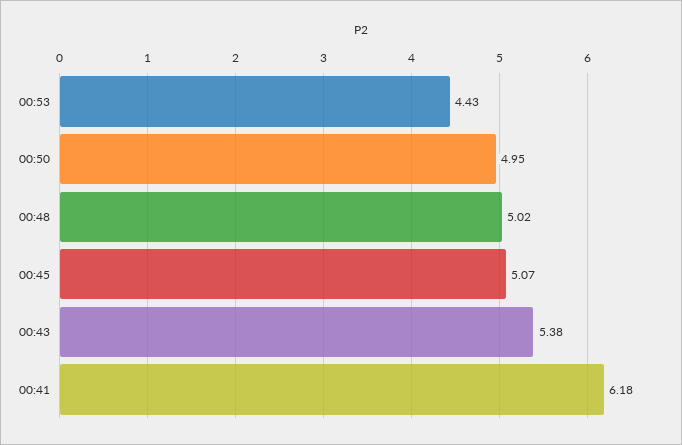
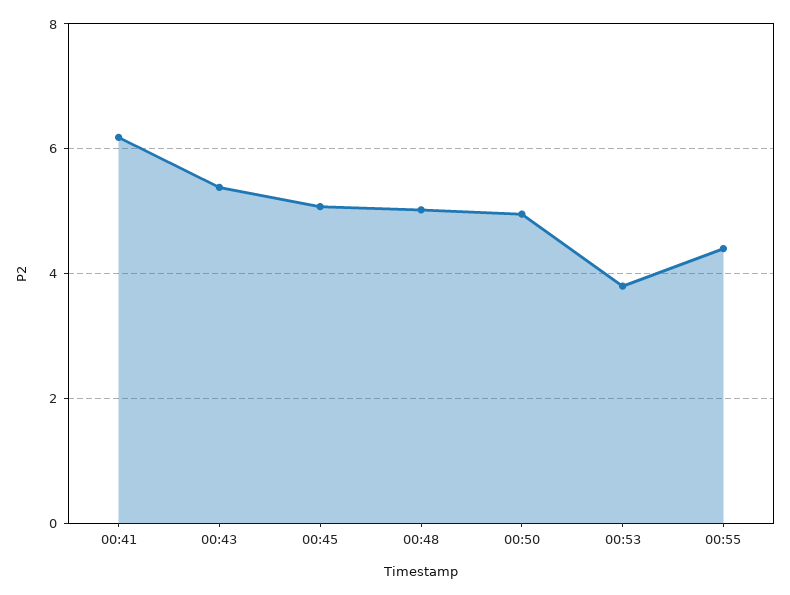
00:53: 4.43 -> 3.8
00:55: none -> 4.4

